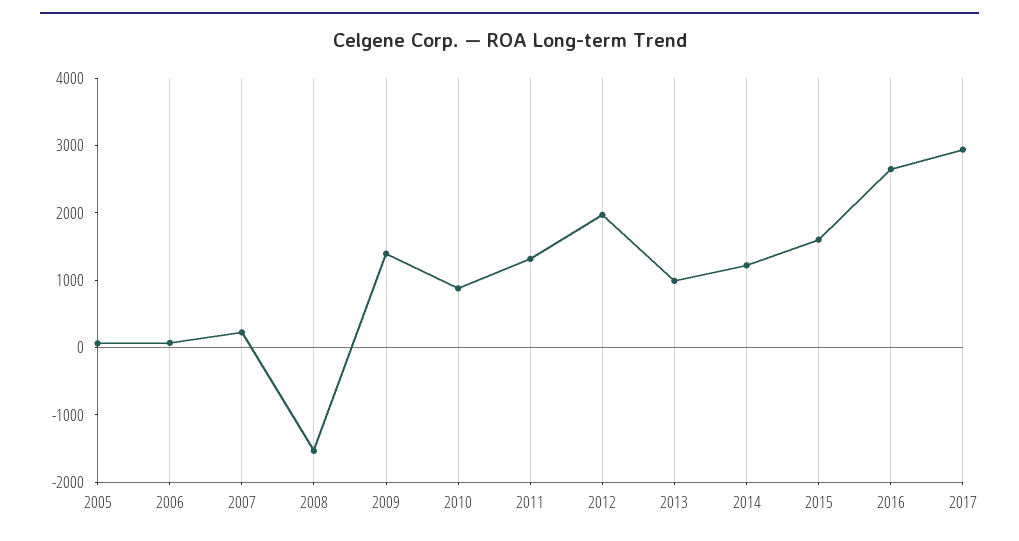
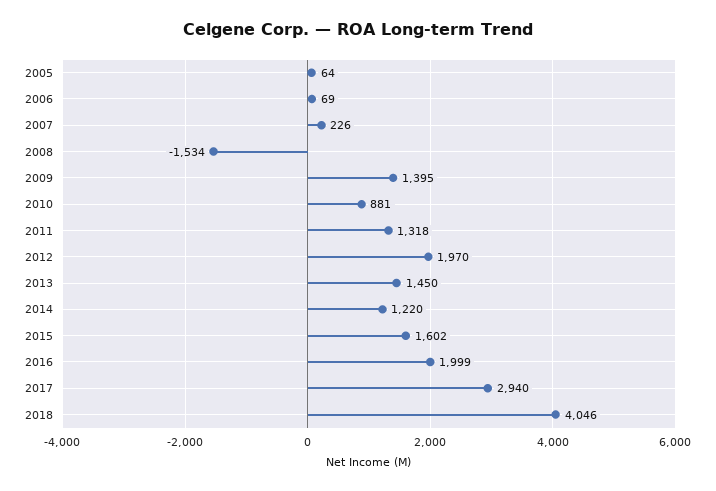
2013: 1000 -> 1450
2016: 2600 -> 1999
2018: none -> 4046

